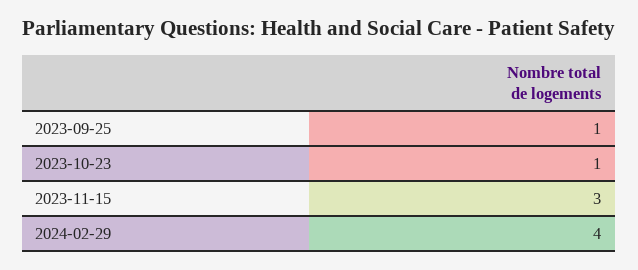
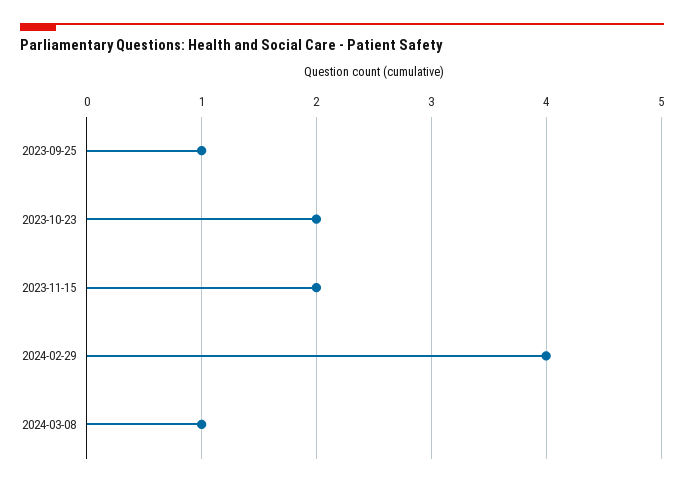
2023-10-23: 1 -> 2
2023-11-15: 3 -> 2
2024-03-08: none -> 1

